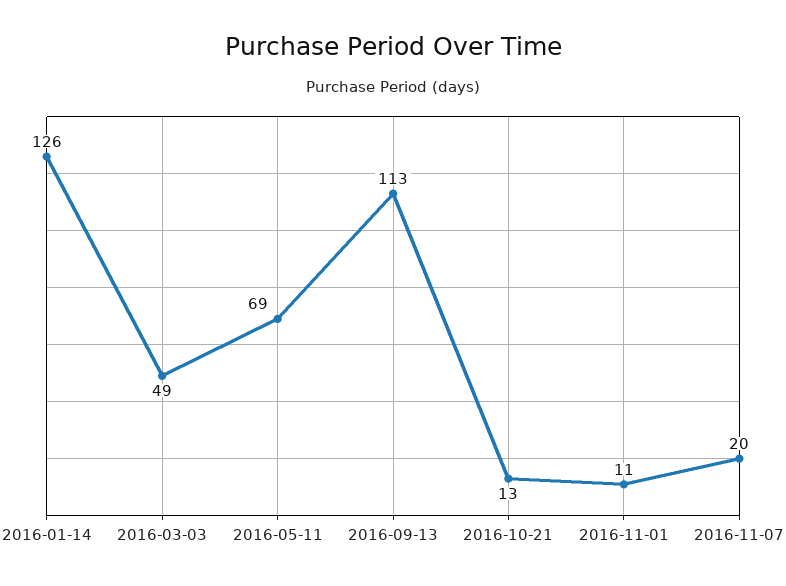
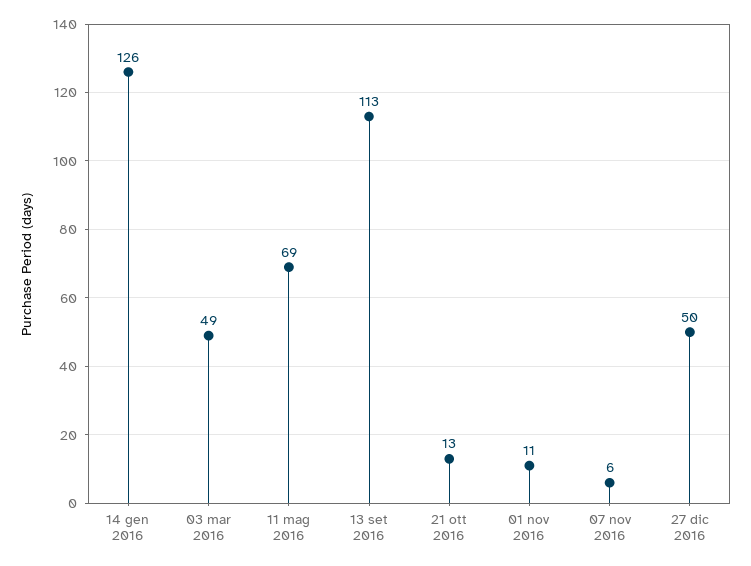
2016-11-07: 20 -> 6
27 dic 2016: none -> 50

